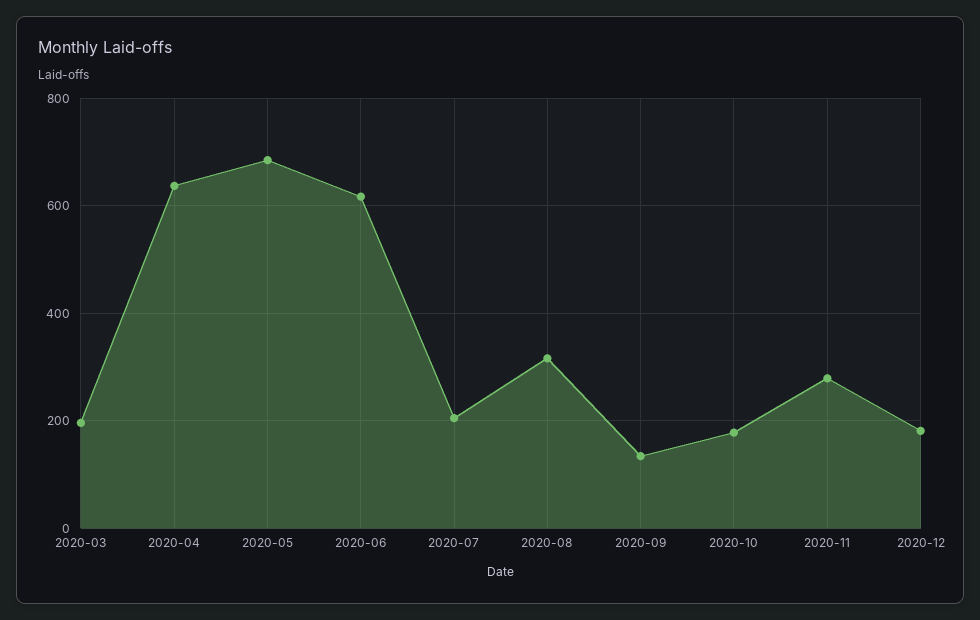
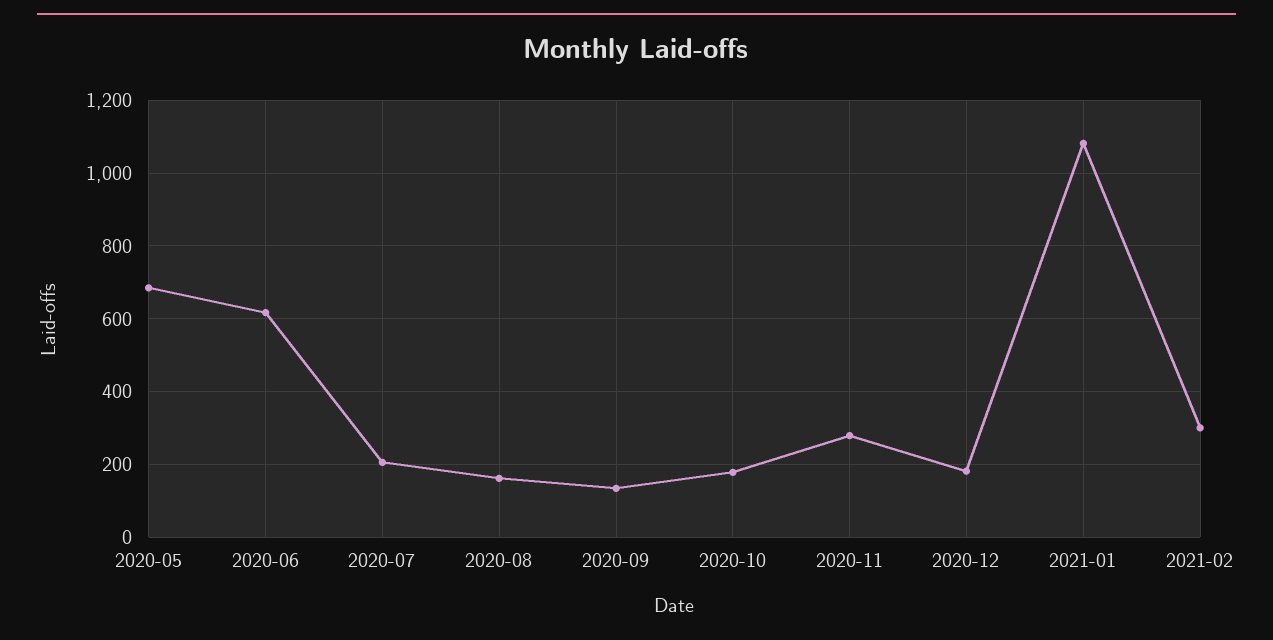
2020-03: 200 -> none
2020-04: 640 -> none
2020-08: 320 -> 160
2021-01: none -> 1080
2021-02: none -> 300

